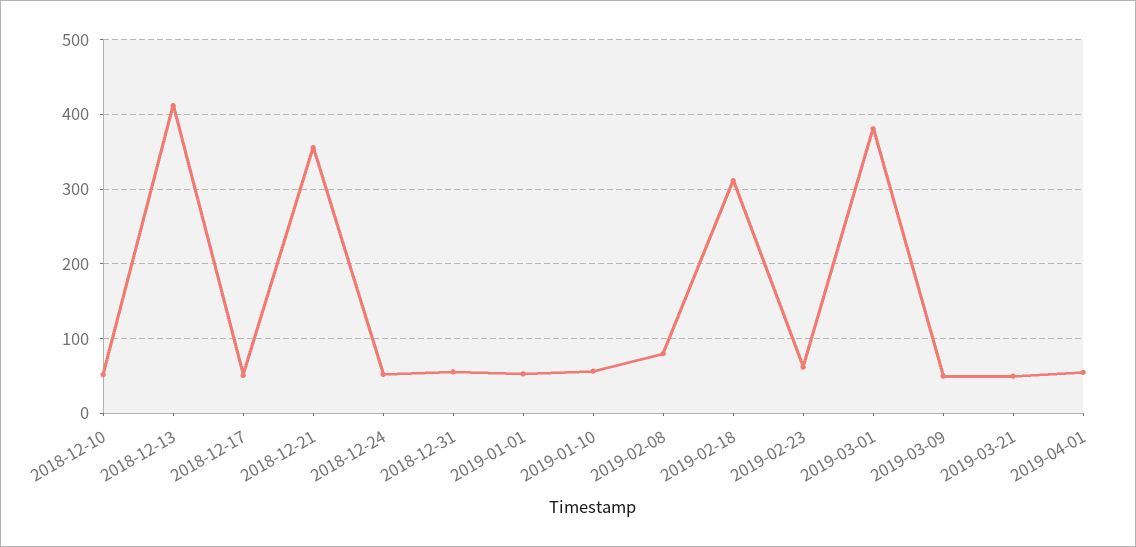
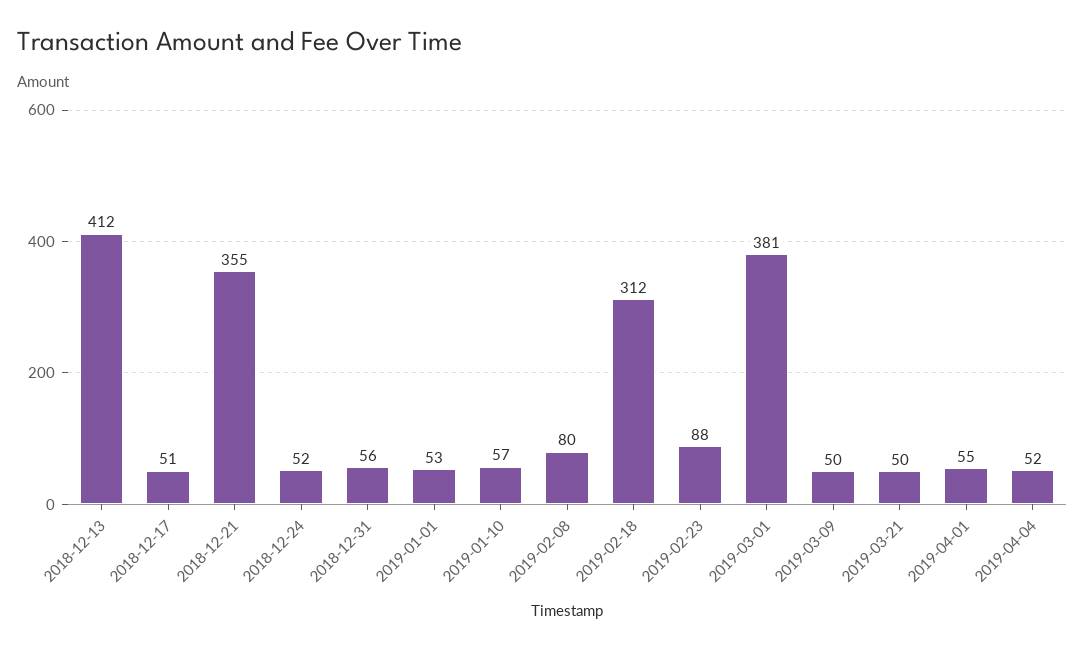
2018-12-10: 50 -> none
2019-02-23: 60 -> 88
2019-04-04: none -> 52

